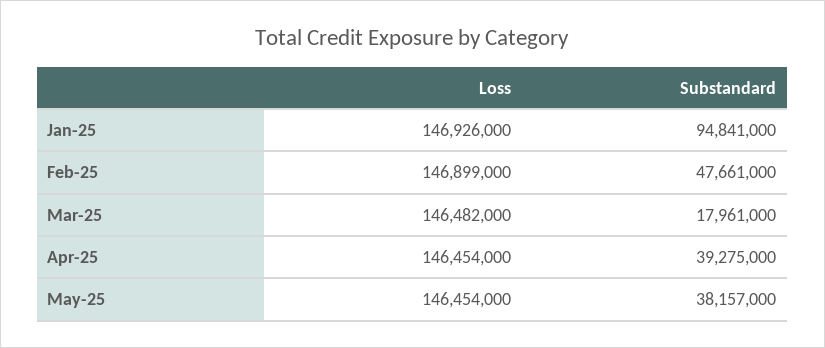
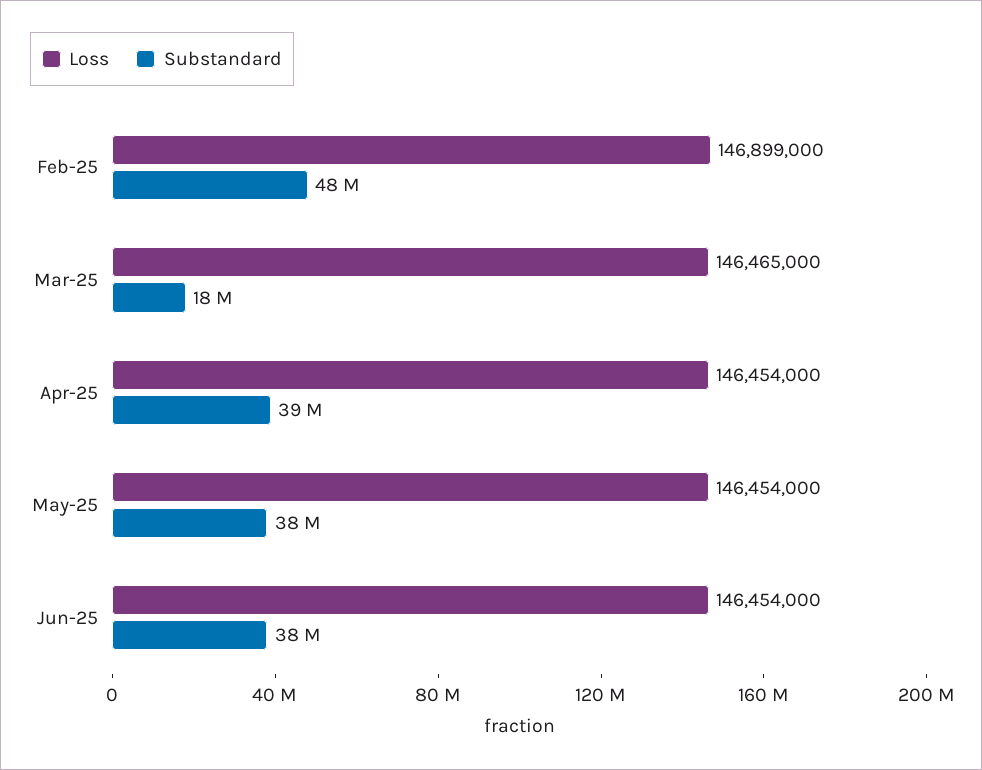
Loss, Jan-25: 146926000 -> none
Substandard, Jan-25: 94841000 -> none
Loss, Mar-25: 146482000 -> 146465000
Loss, Jun-25: none -> 146454000
Substandard, Jun-25: none -> 38000000

